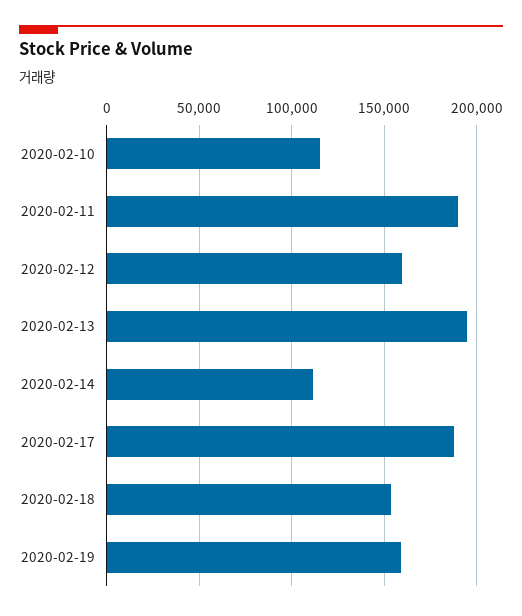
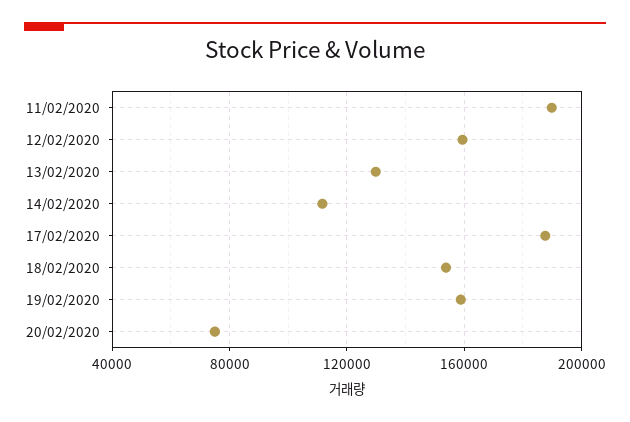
2020-02-10: 115000 -> none
2020-02-13: 195000 -> 130000
20/02/2020: none -> 75000

